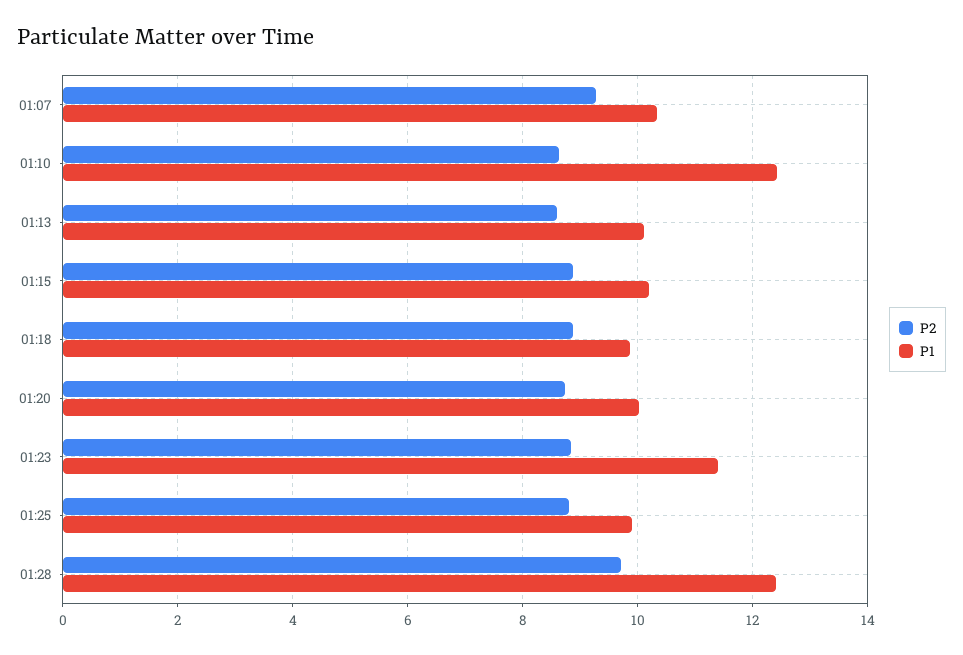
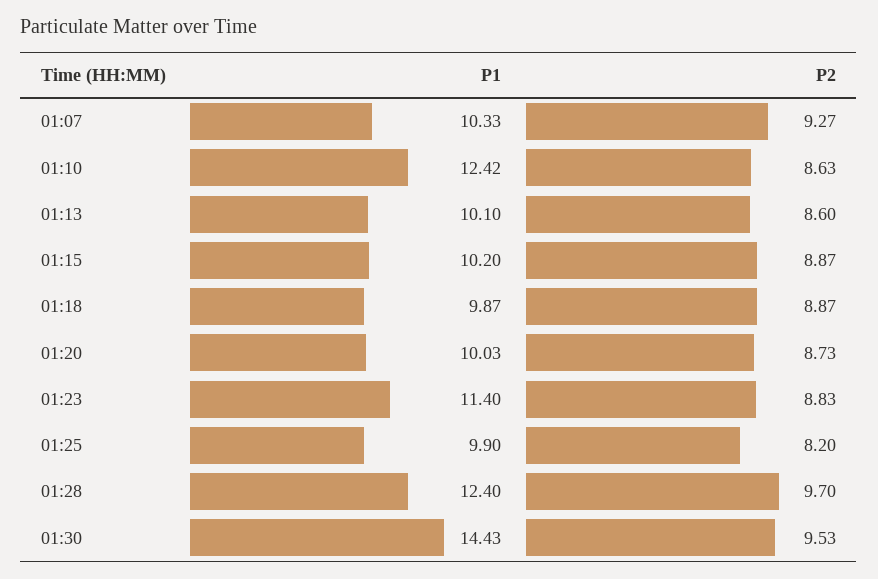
P2, 01:25: 8.8 -> 8.2
P1, 01:30: none -> 14.43
P2, 01:30: none -> 9.53

